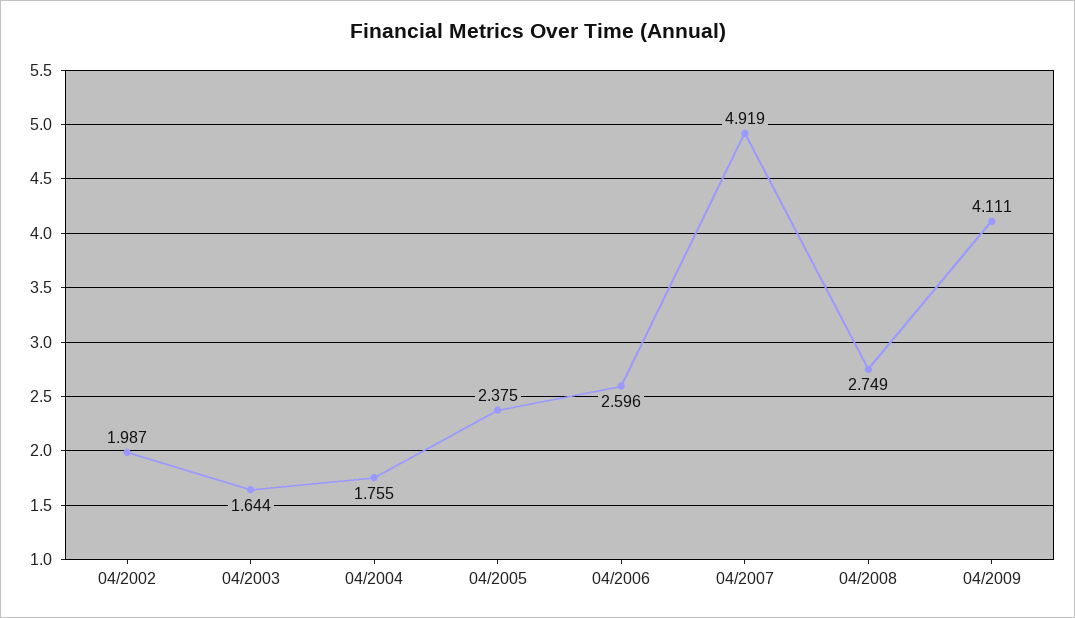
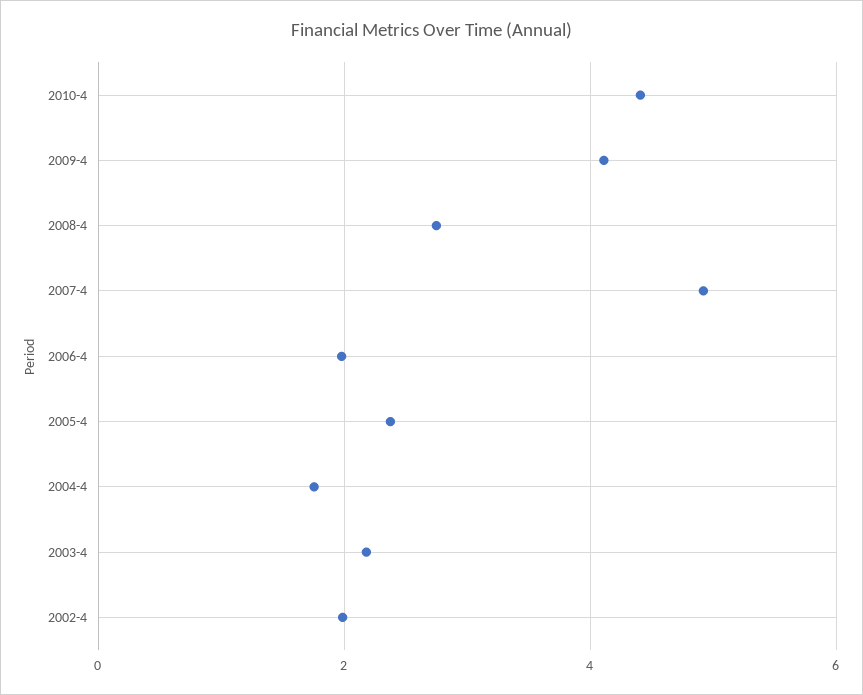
04/2003: 1.644 -> 2.2
04/2006: 2.596 -> 2
2010-4: none -> 4.4

